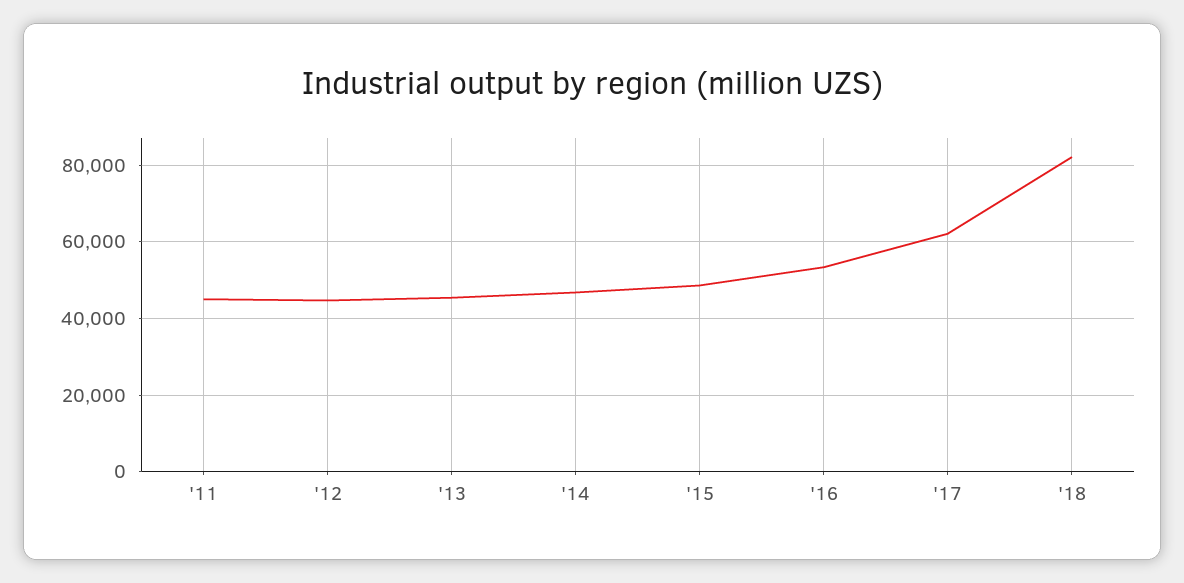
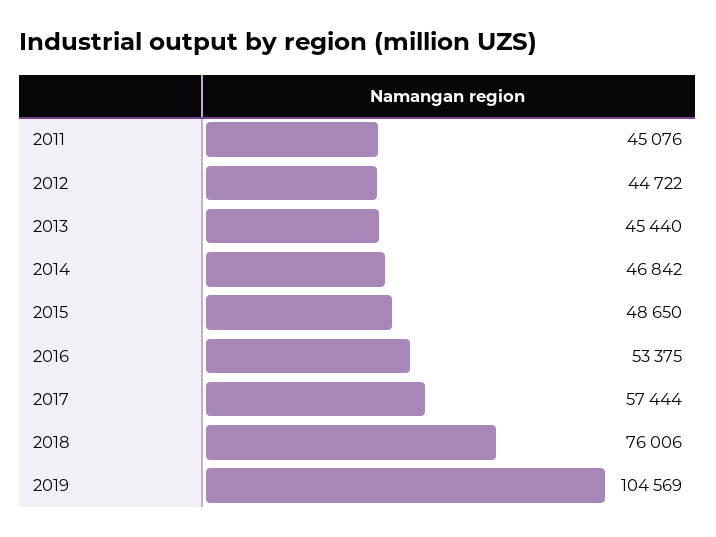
'17: 62000 -> 57444
'18: 82000 -> 76006
2019: none -> 104569

